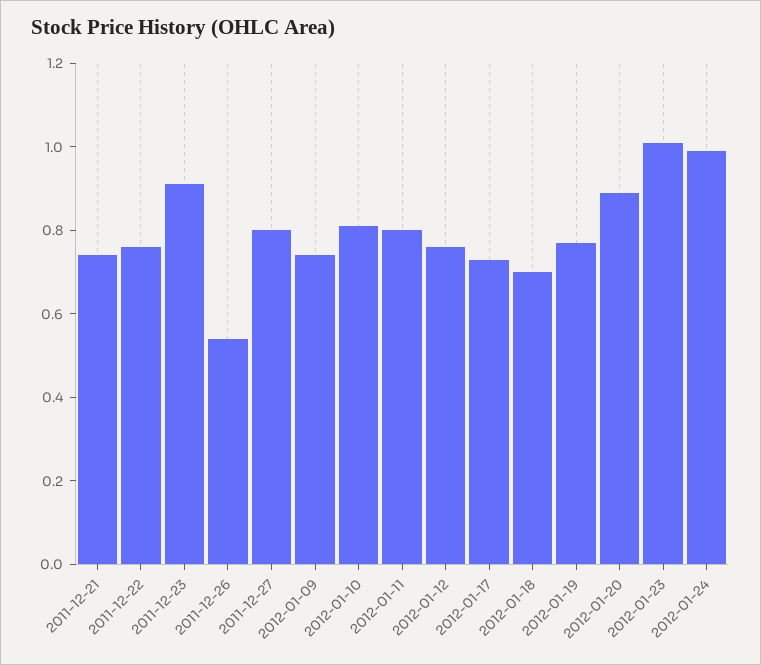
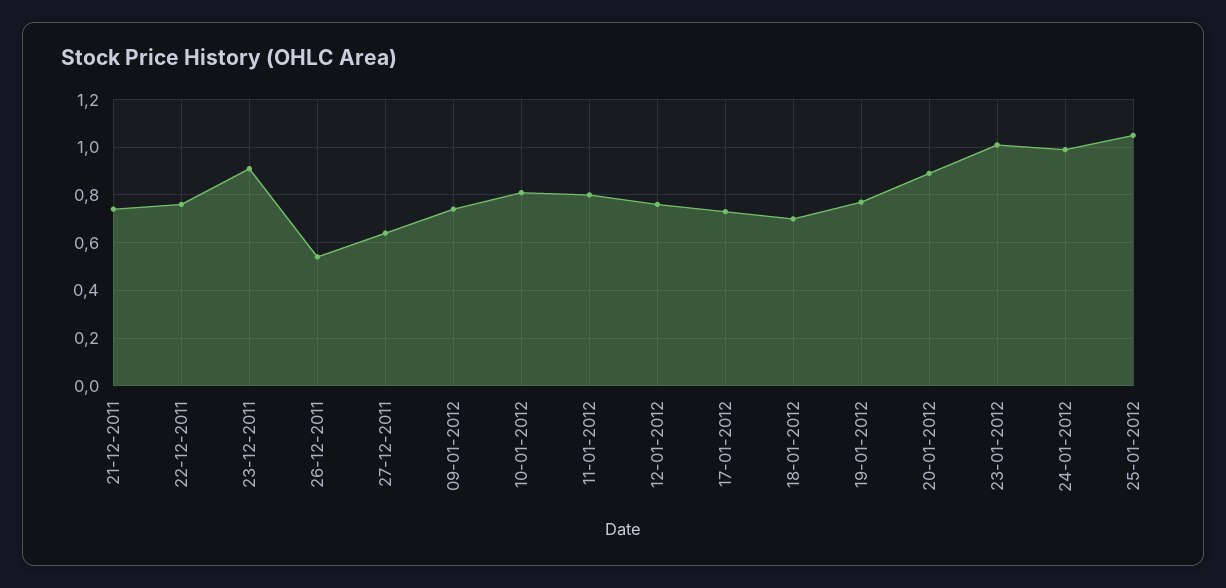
2011-12-27: 0.8 -> 0.65
25-01-2012: none -> 1.05

